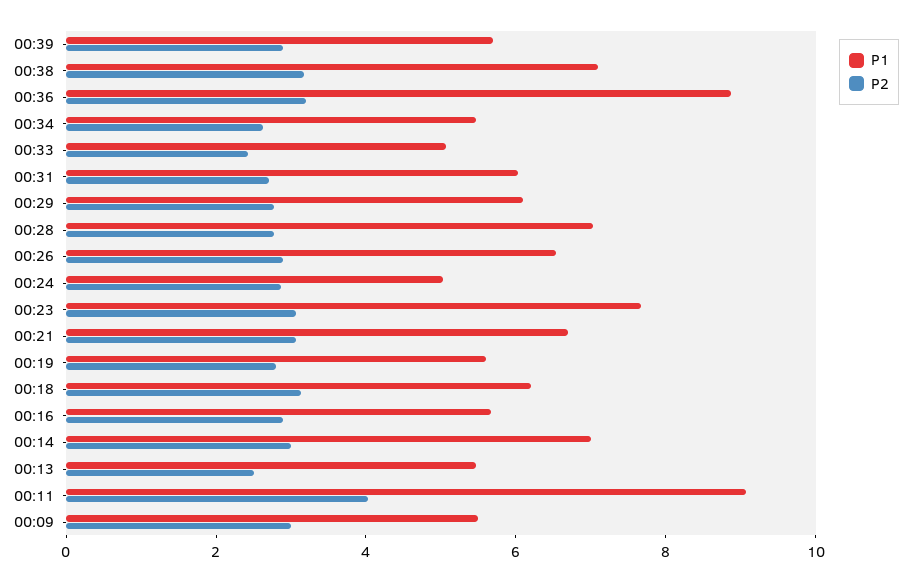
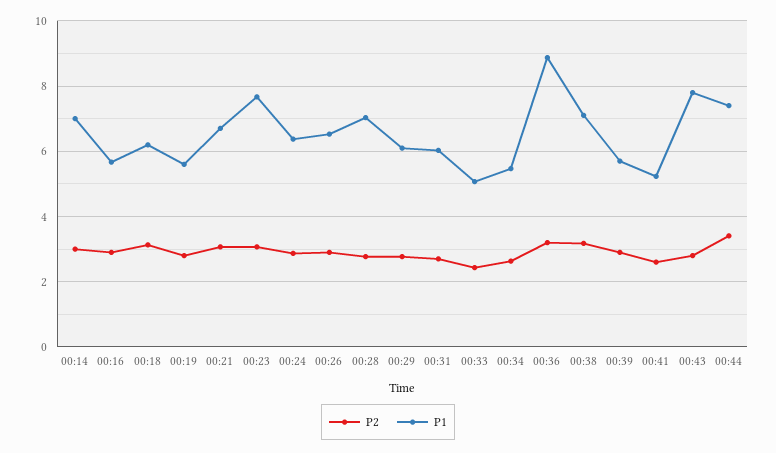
P1, 00:24: 5 -> 6.4
P1, 00:13: 5.5 -> none
P2, 00:13: 2.5 -> none
P1, 00:11: 9 -> none
P2, 00:11: 4 -> none
P1, 00:09: 5.5 -> none
P2, 00:09: 3 -> none
P2, 00:41: none -> 2.6
P1, 00:41: none -> 5.2
P2, 00:43: none -> 2.8
P1, 00:43: none -> 7.8
P2, 00:44: none -> 3.4
P1, 00:44: none -> 7.4

